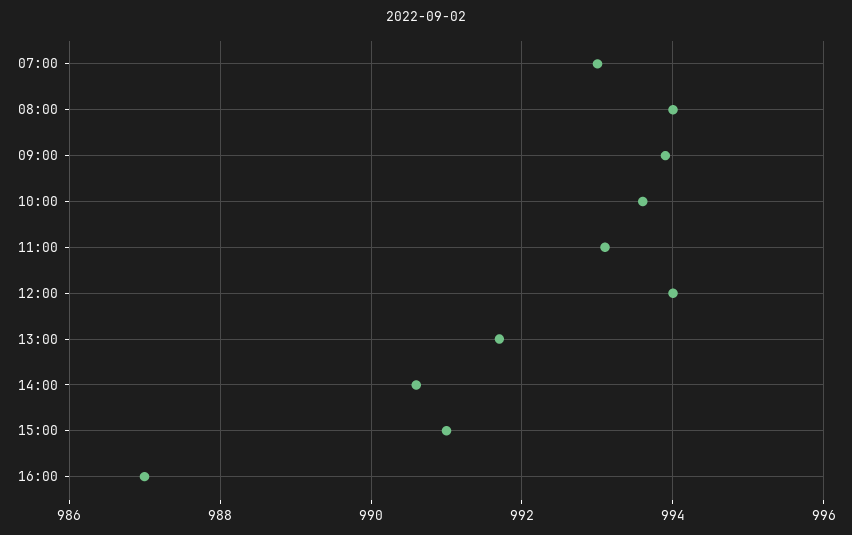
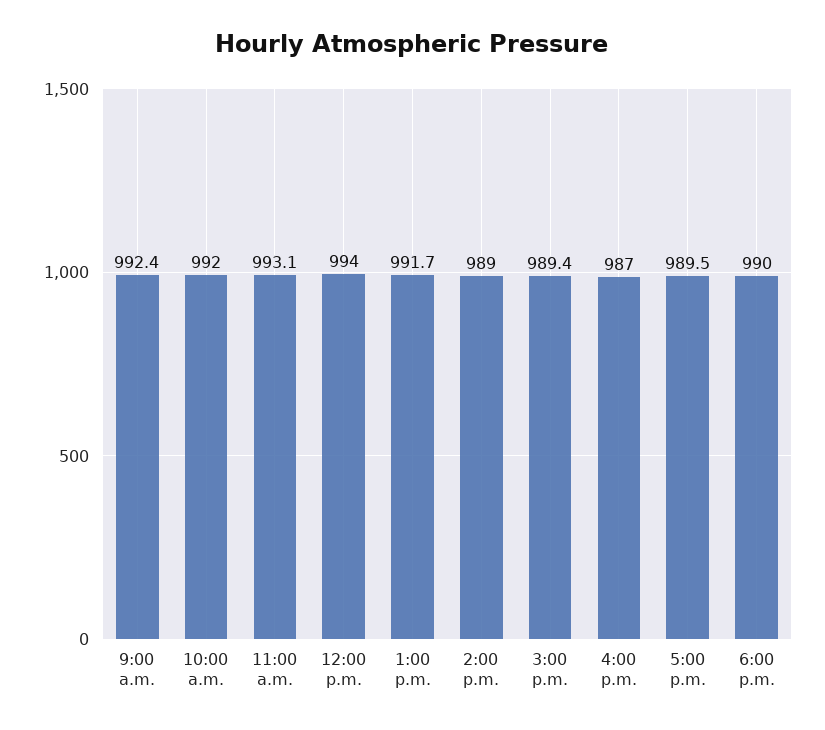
07:00: 993 -> none
08:00: 994 -> none
09:00: 994 -> 992.4
10:00: 993.5 -> 992
14:00: 990.5 -> 989
15:00: 991 -> 989.4
5:00 p.m.: none -> 989.5
6:00 p.m.: none -> 990

